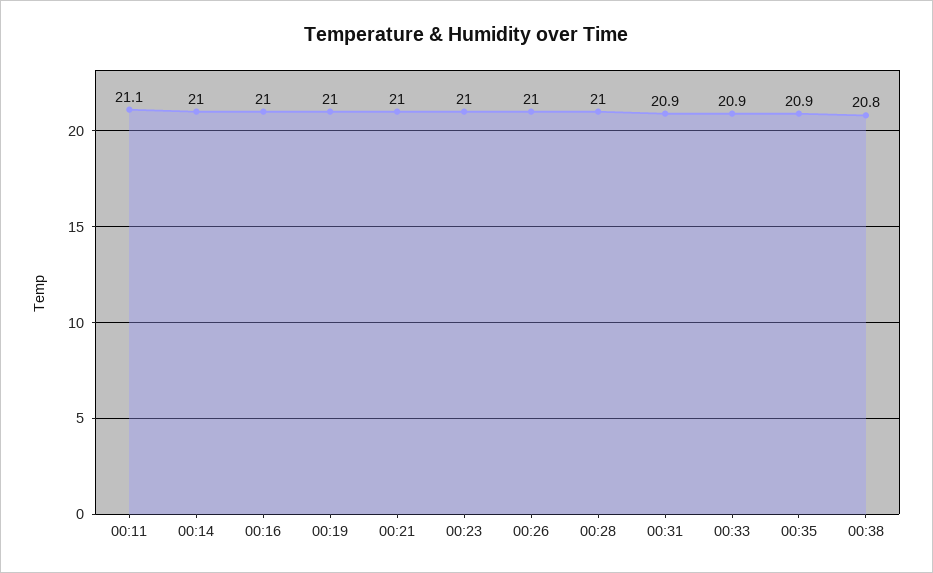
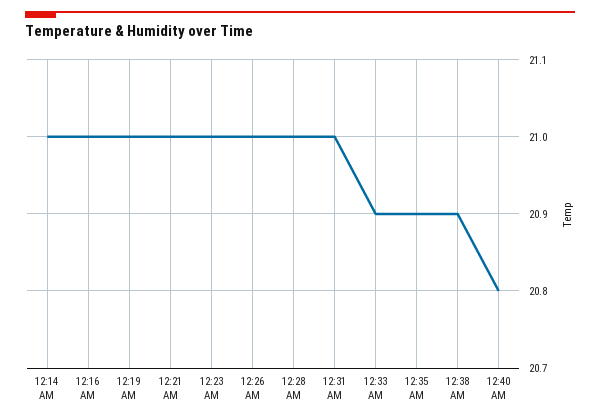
00:11: 21.1 -> none
00:31: 20.9 -> 21
00:38: 20.8 -> 20.9
12:40 AM: none -> 20.8

